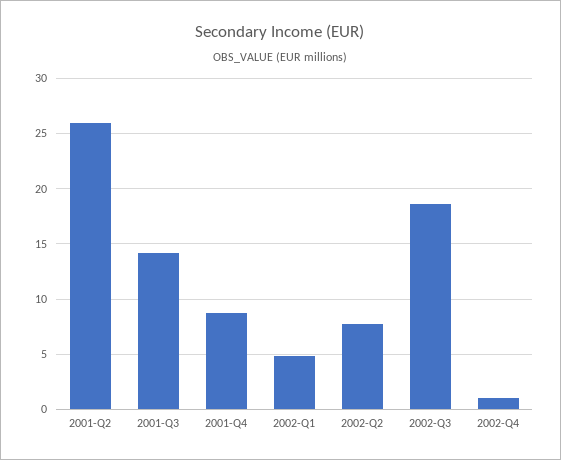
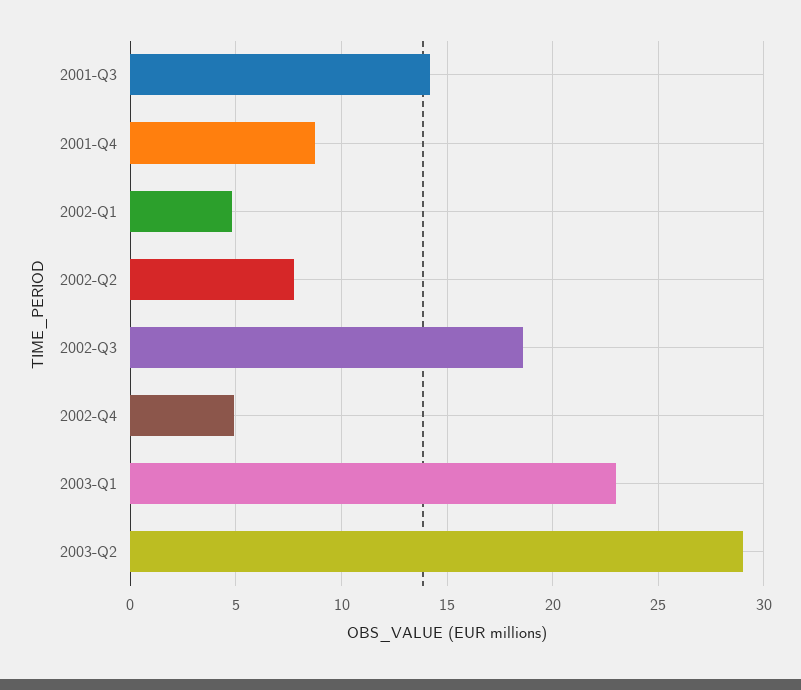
2001-Q2: 26 -> none
2002-Q4: 1 -> 5
2003-Q1: none -> 23
2003-Q2: none -> 29

